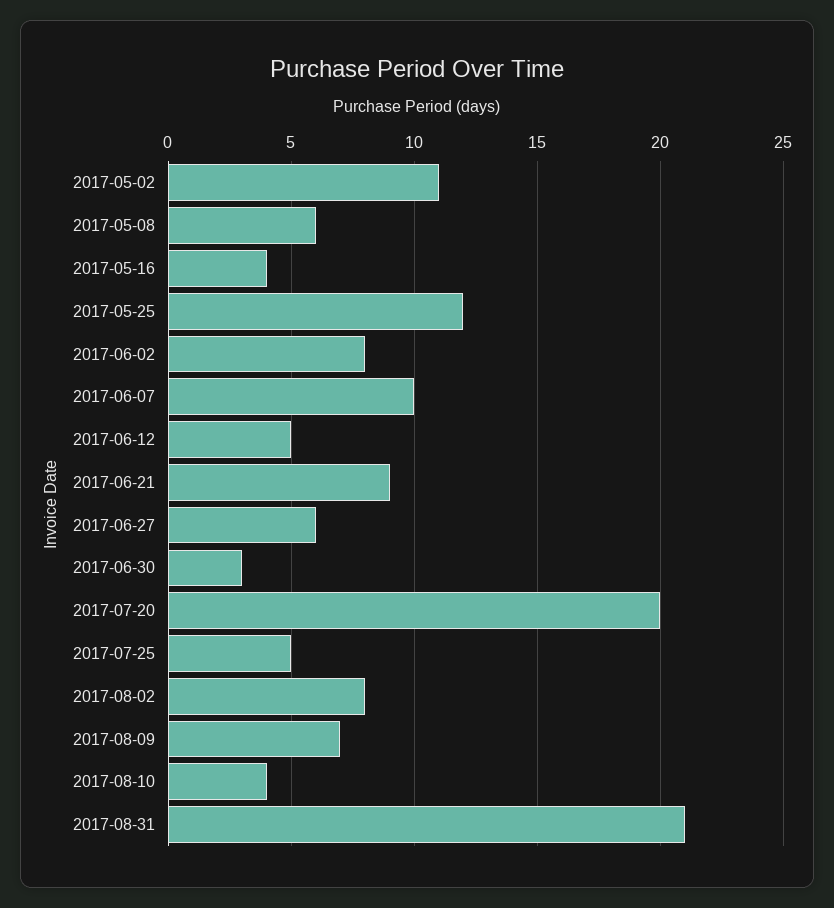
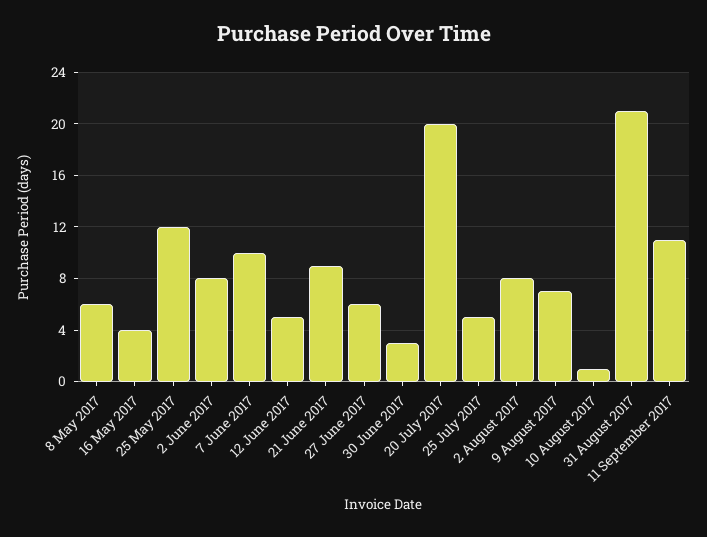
2017-05-02: 11 -> none
2017-08-10: 4 -> 1
11 September 2017: none -> 11

